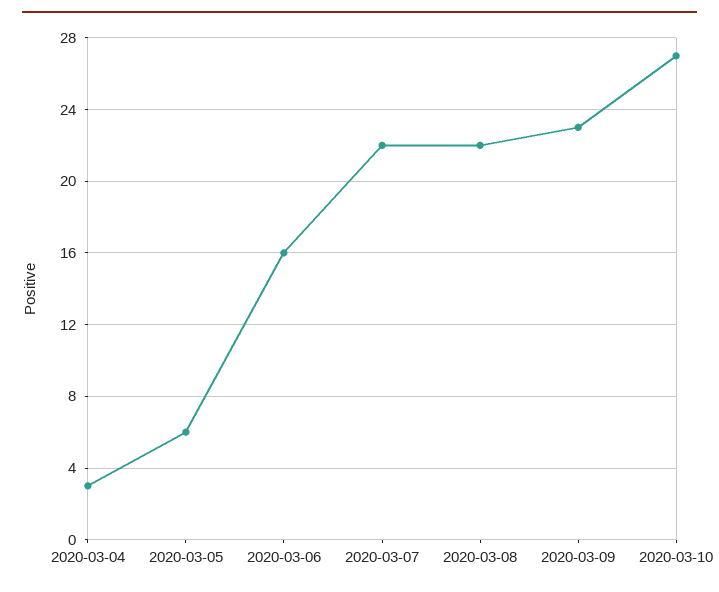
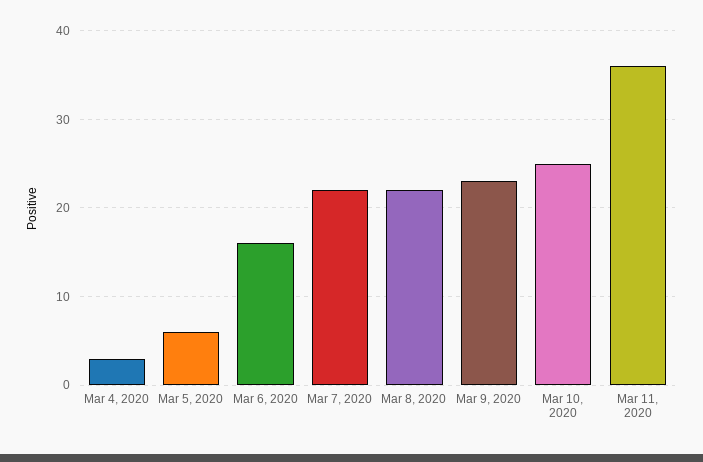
2020-03-10: 27 -> 25
Mar 11, 2020: none -> 36

